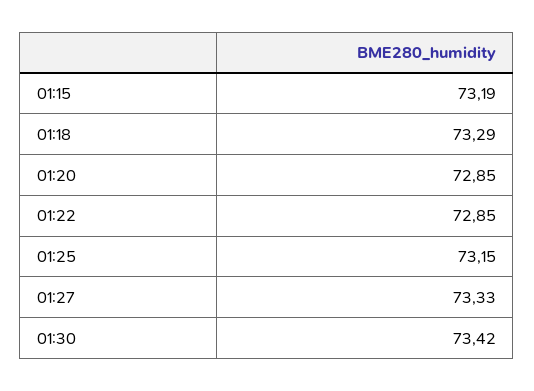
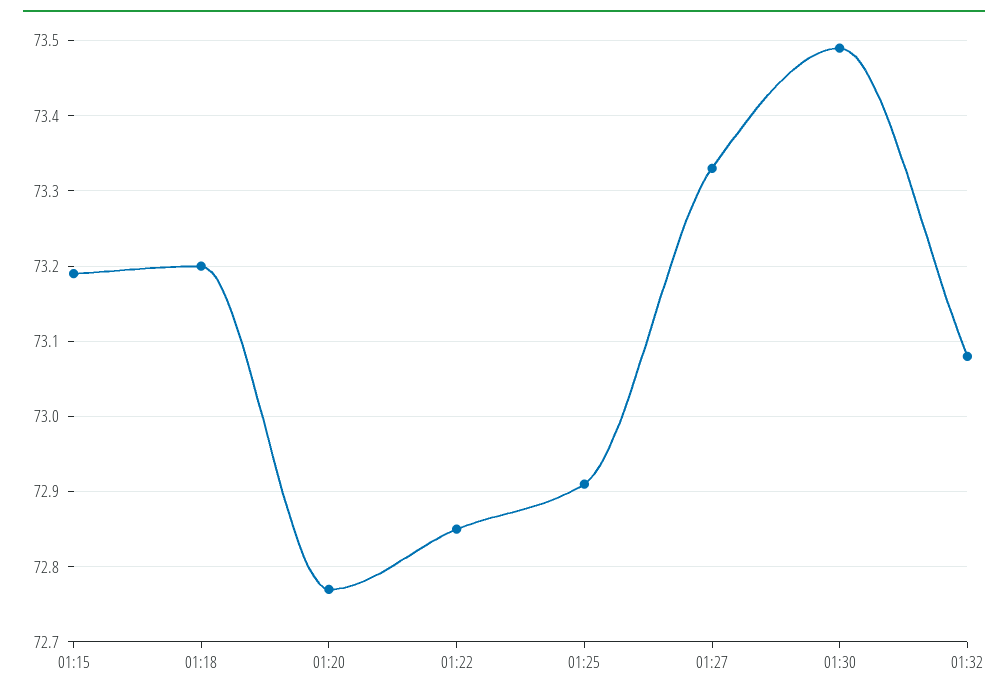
01:18: 73.29 -> 73.2
01:20: 72.85 -> 72.77
01:25: 73.15 -> 72.91
01:30: 73.42 -> 73.49
01:32: none -> 73.08

